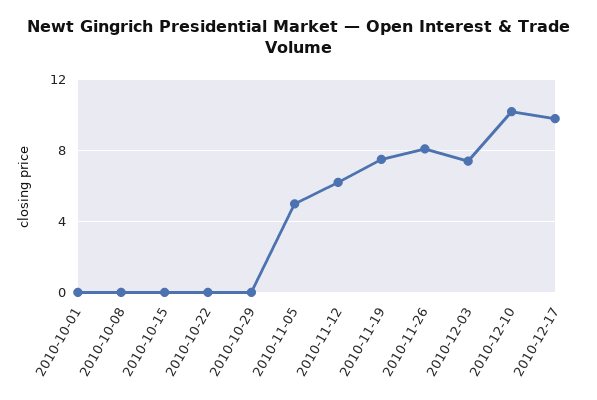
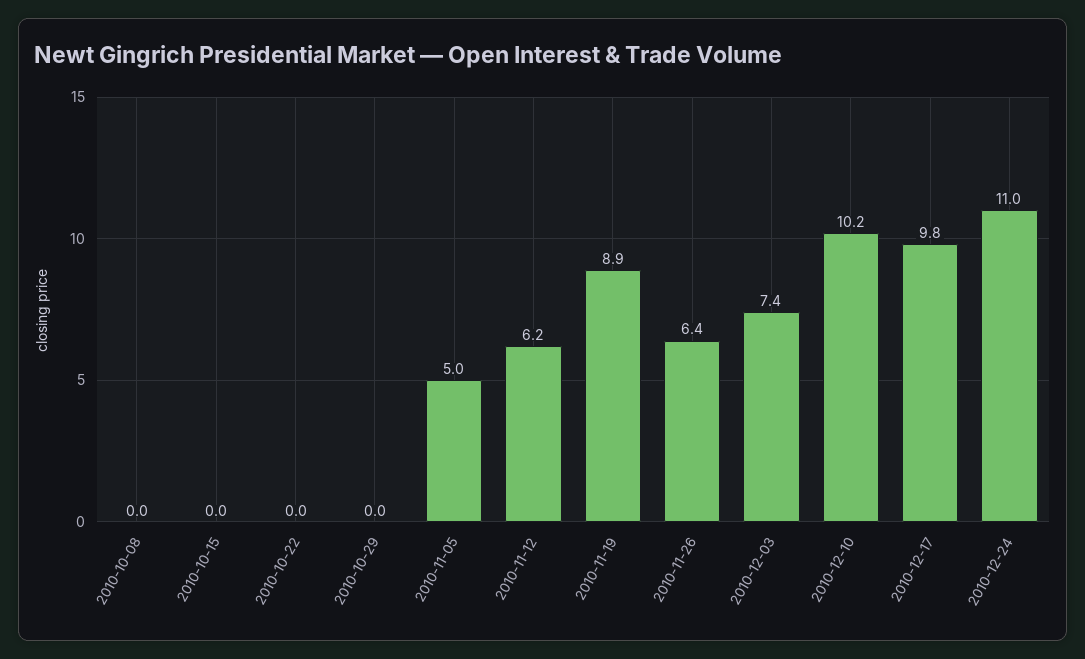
2010-10-01: 0 -> none
2010-11-19: 7.5 -> 8.9
2010-11-26: 8 -> 6.4
2010-12-24: none -> 11

